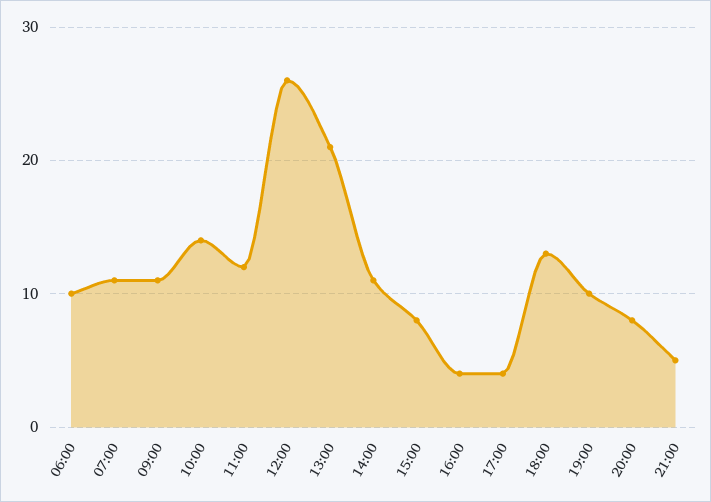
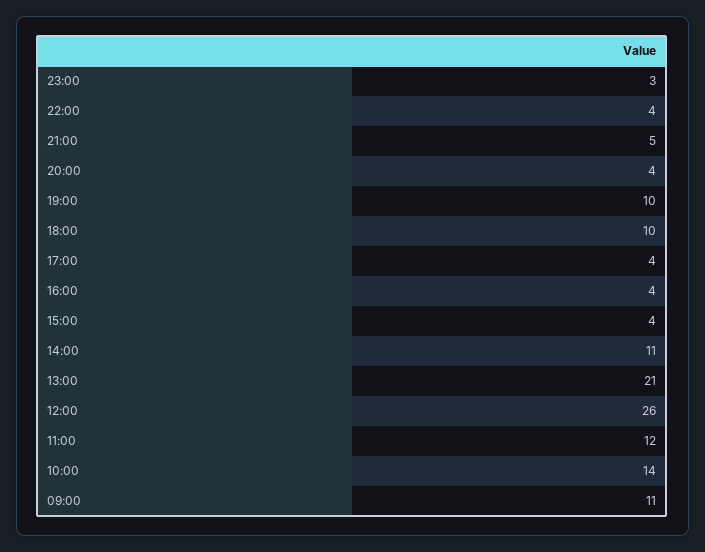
06:00: 10 -> none
07:00: 11 -> none
15:00: 8 -> 4
18:00: 13 -> 10
20:00: 8 -> 4
23:00: none -> 3
22:00: none -> 4

